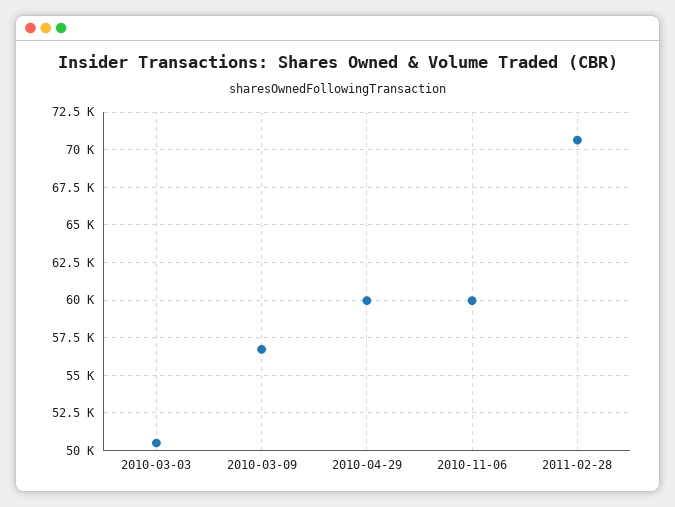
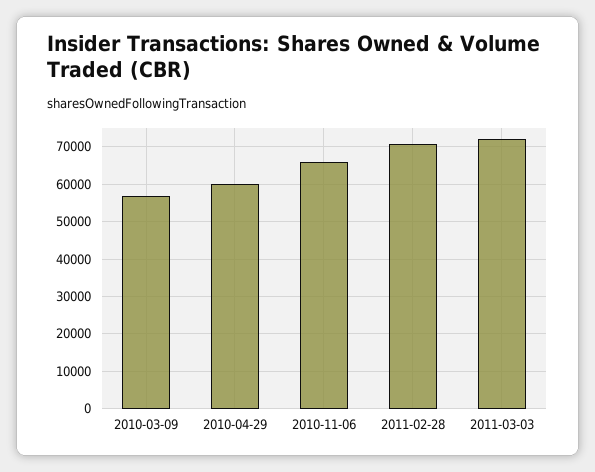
2010-03-03: 50500 -> none
2010-11-06: 60000 -> 66000
2011-03-03: none -> 72000

